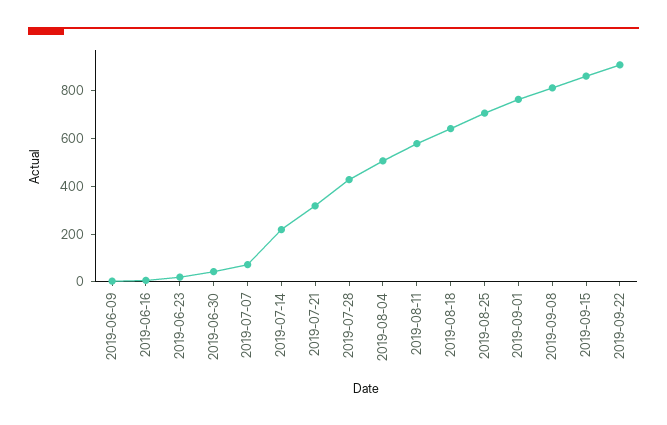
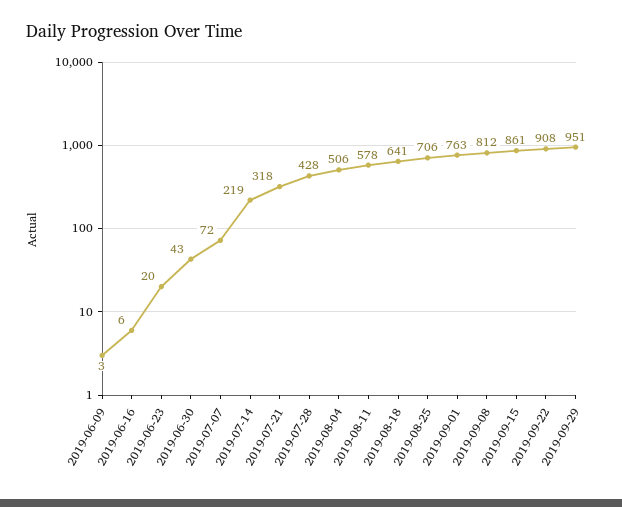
2019-09-29: none -> 951

